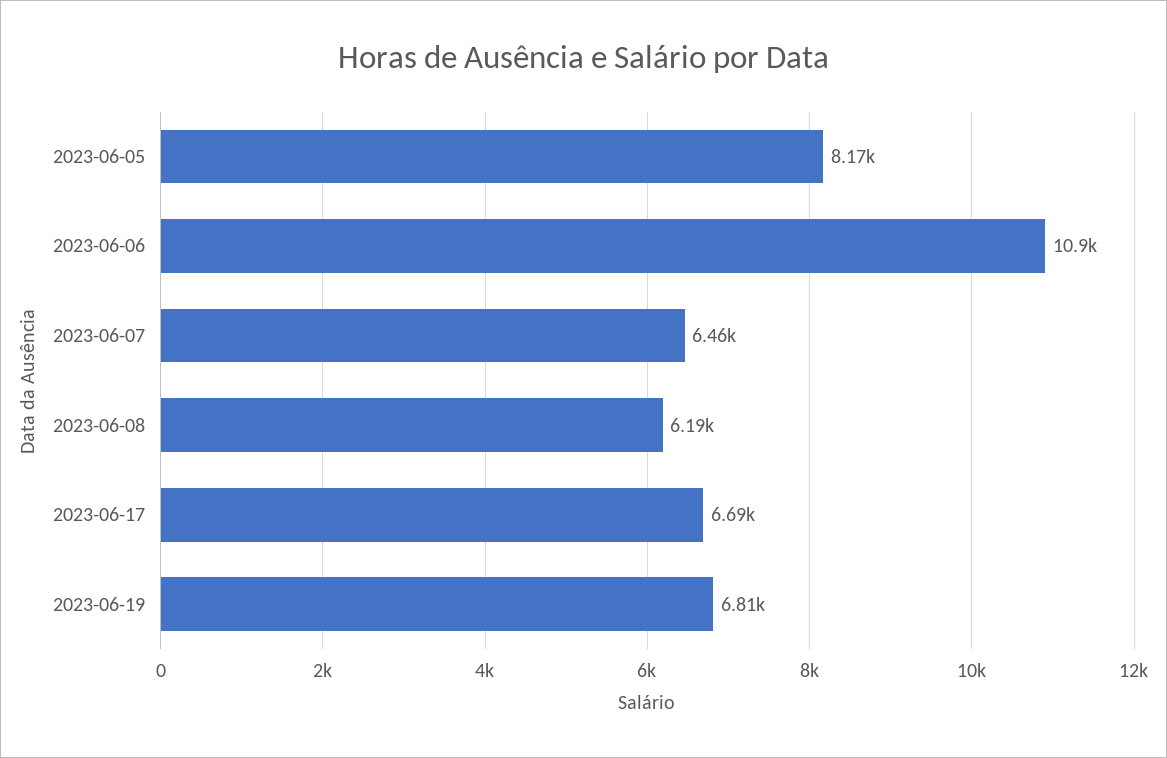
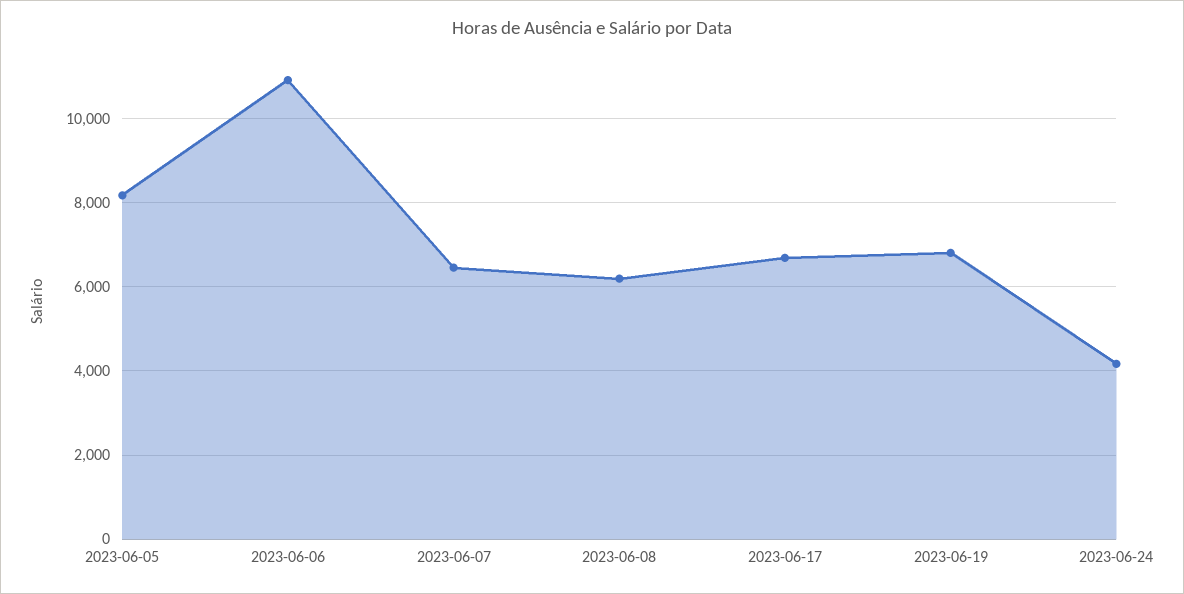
2023-06-24: none -> 4200

